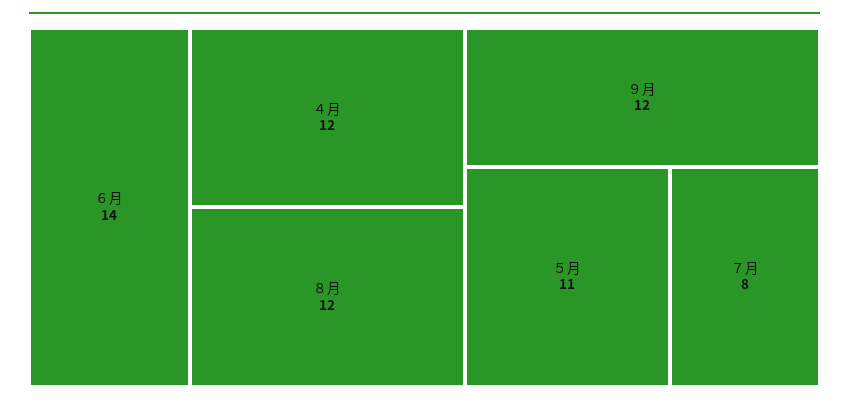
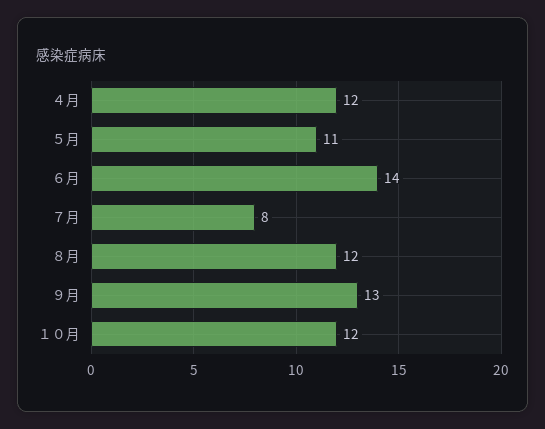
９月: 12 -> 13
１０月: none -> 12

